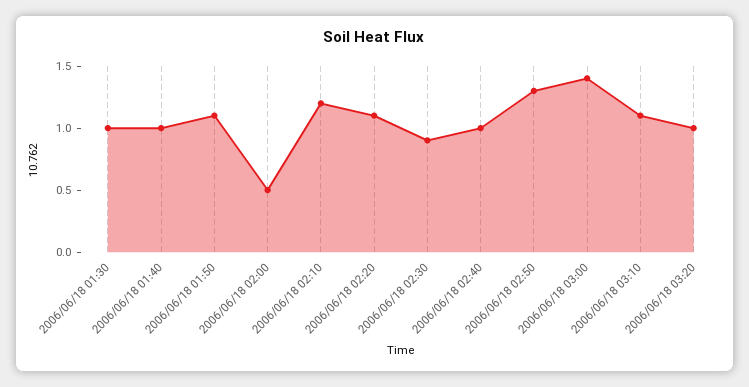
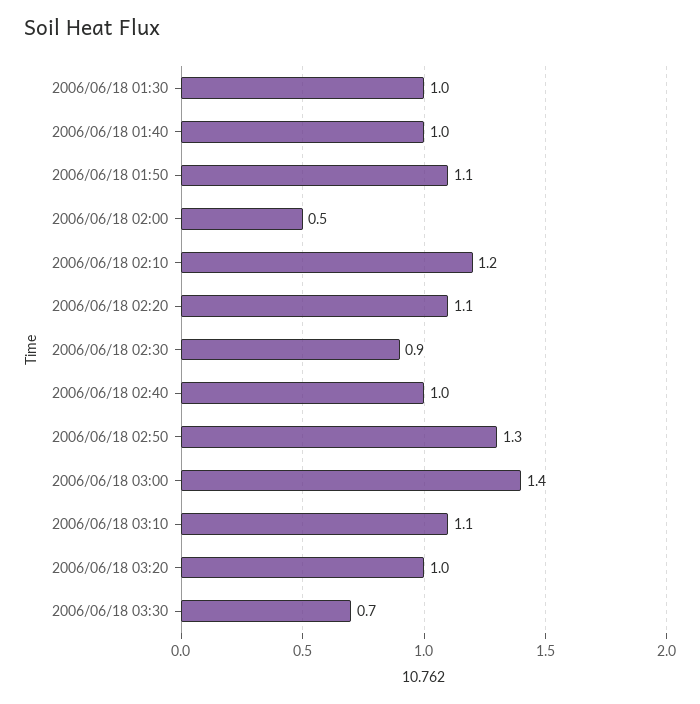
2006/06/18 03:30: none -> 0.7

